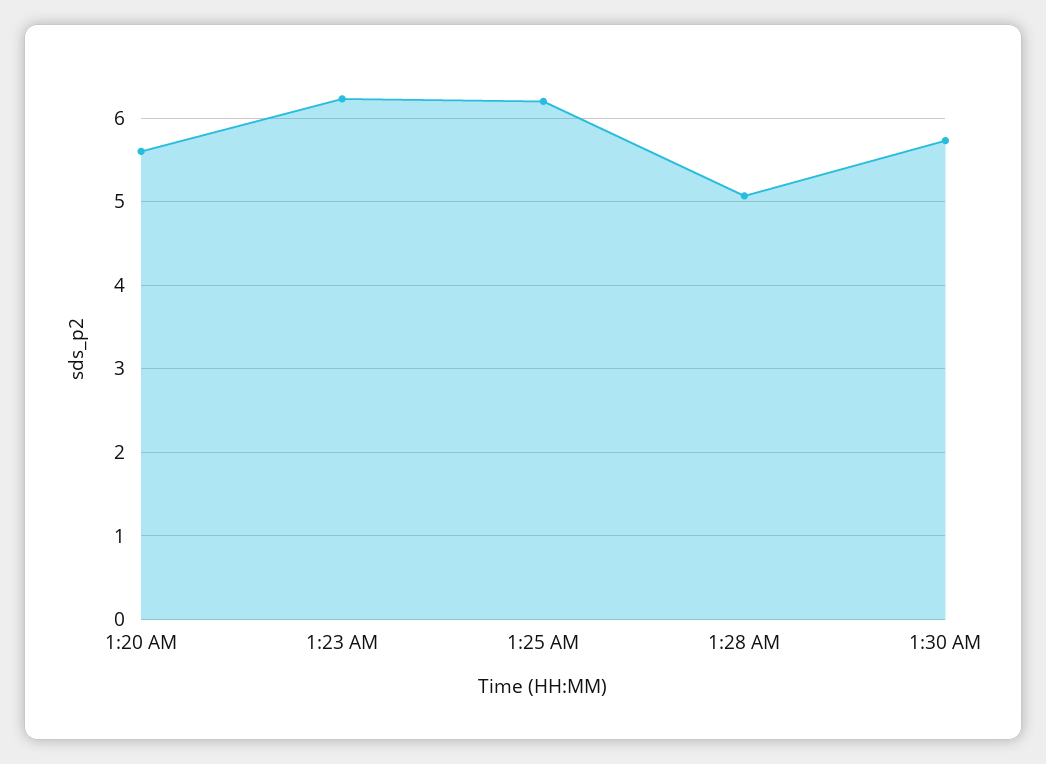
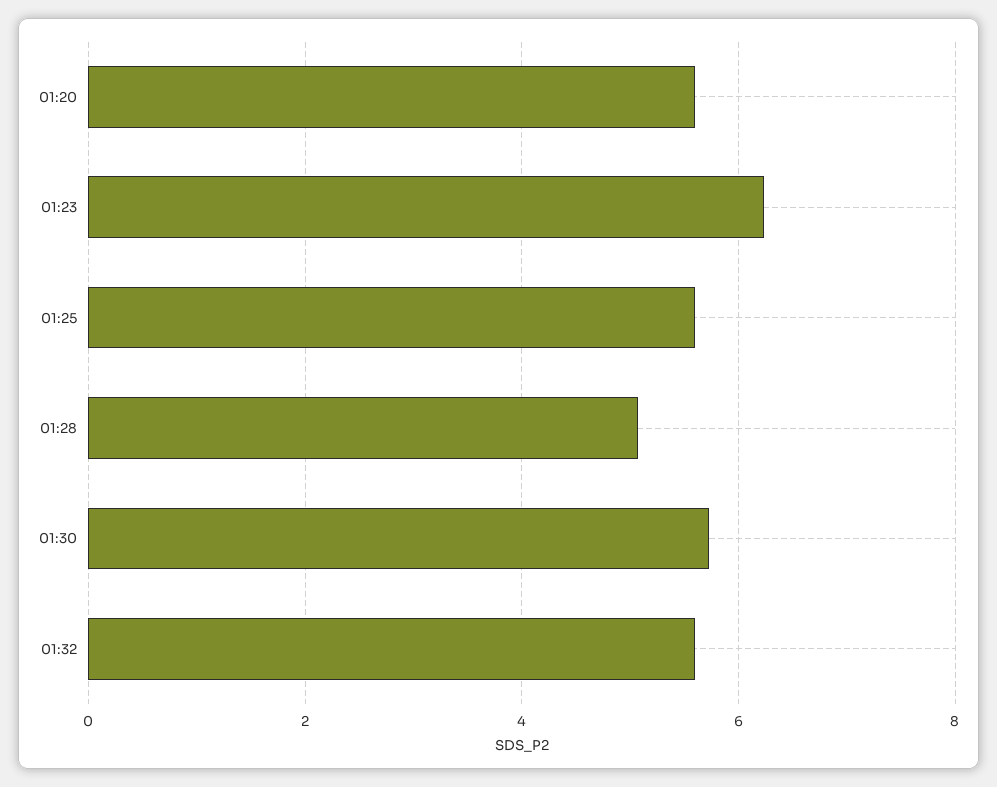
1:25 AM: 6.2 -> 5.6
01:32: none -> 5.6

